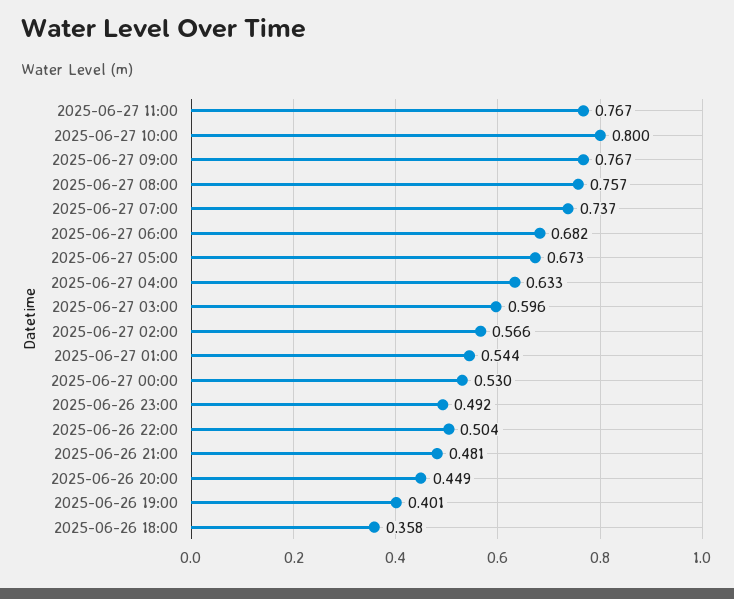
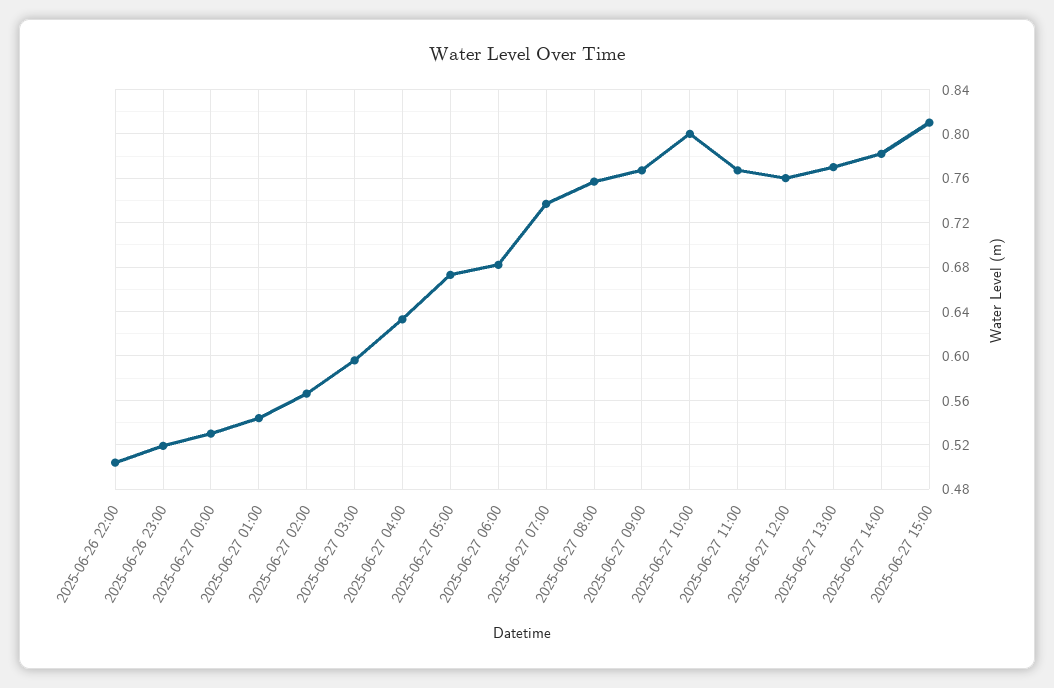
2025-06-26 23:00: 0.492 -> 0.52
2025-06-26 21:00: 0.481 -> none
2025-06-26 20:00: 0.449 -> none
2025-06-26 19:00: 0.401 -> none
2025-06-26 18:00: 0.358 -> none
2025-06-27 12:00: none -> 0.76
2025-06-27 13:00: none -> 0.77
2025-06-27 14:00: none -> 0.78
2025-06-27 15:00: none -> 0.81

